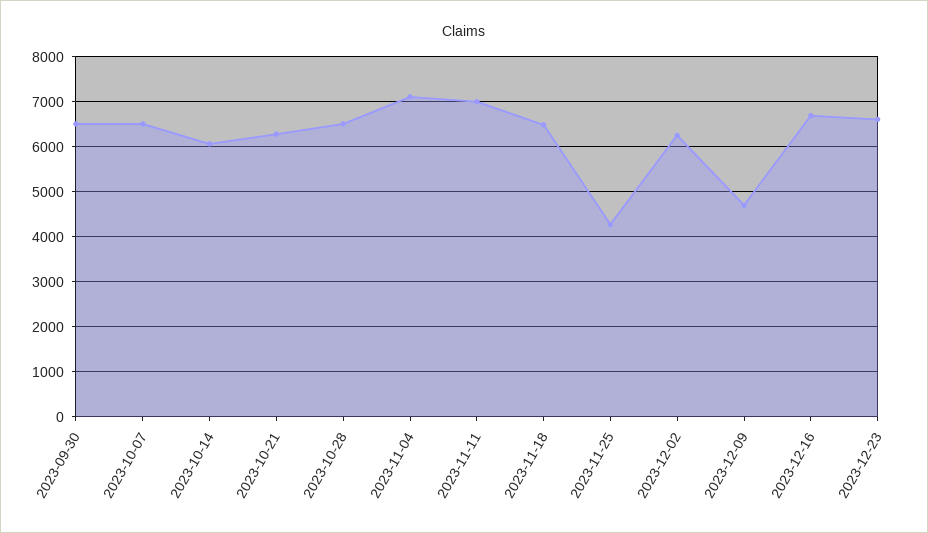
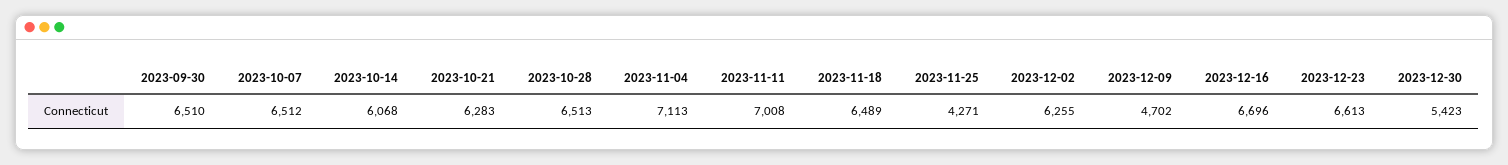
2023-12-30: none -> 5423

